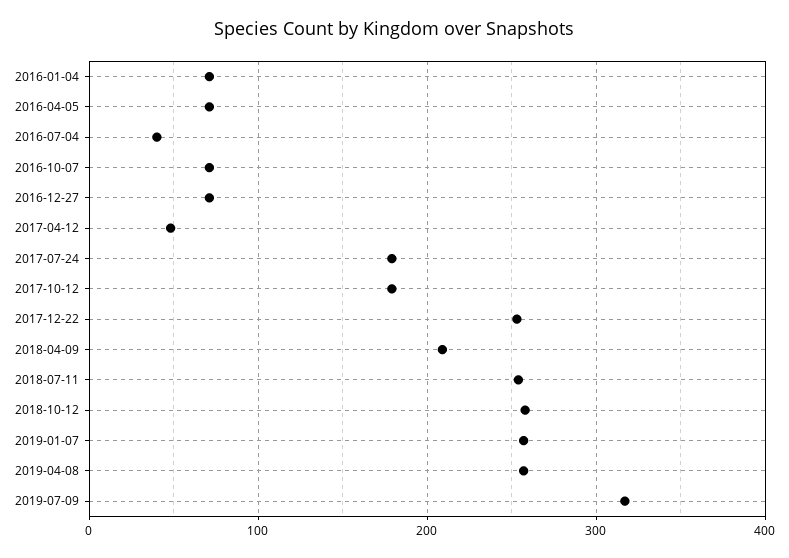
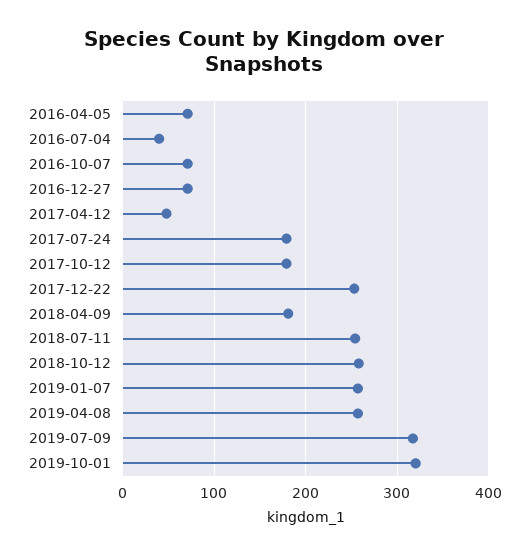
2016-01-04: 70 -> none
2018-04-09: 210 -> 180
2019-10-01: none -> 320

